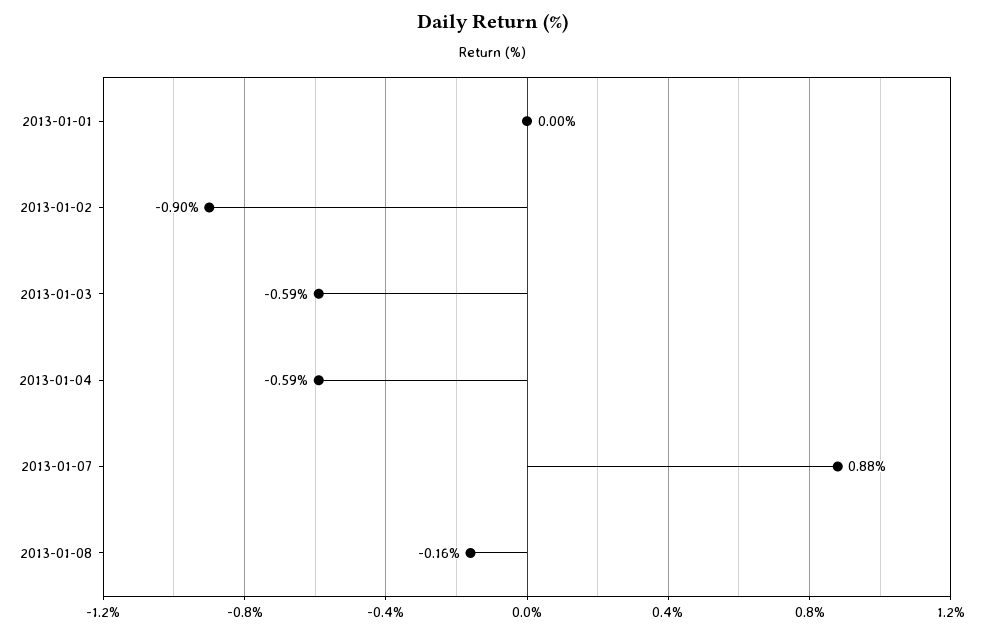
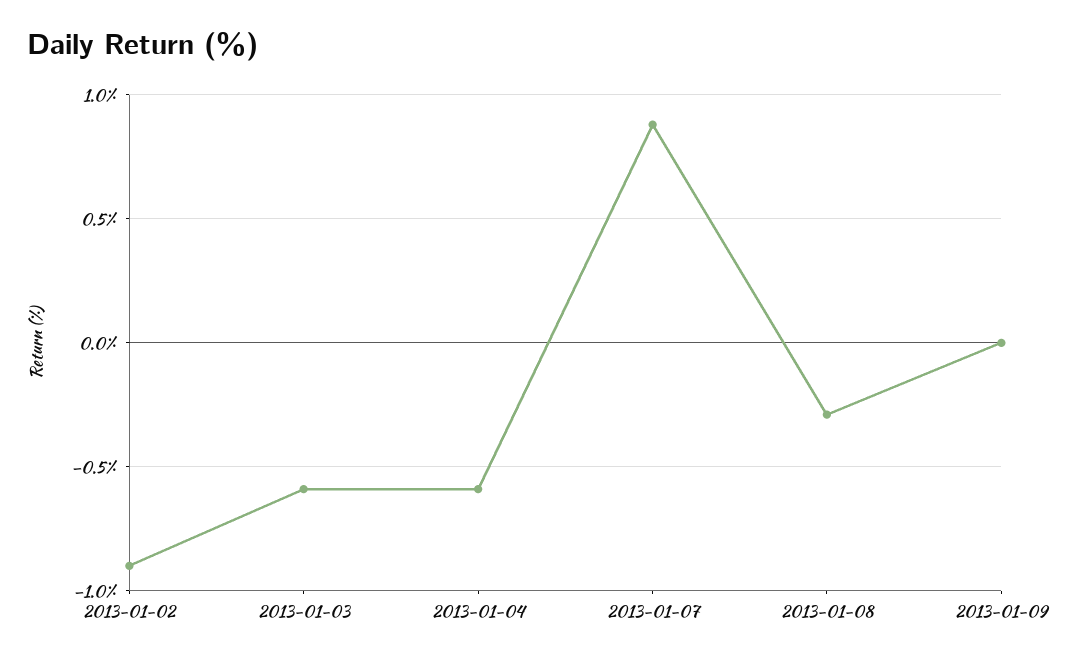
2013-01-01: 0 -> none
2013-01-08: -0.16 -> -0.3
2013-01-09: none -> 0

